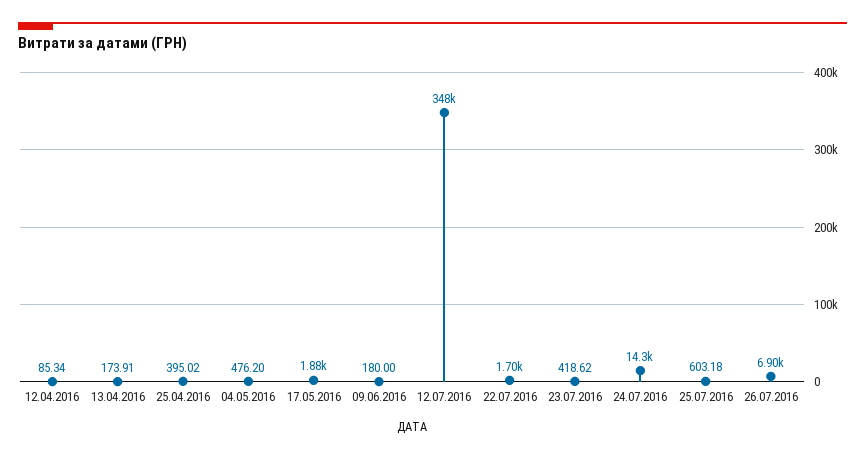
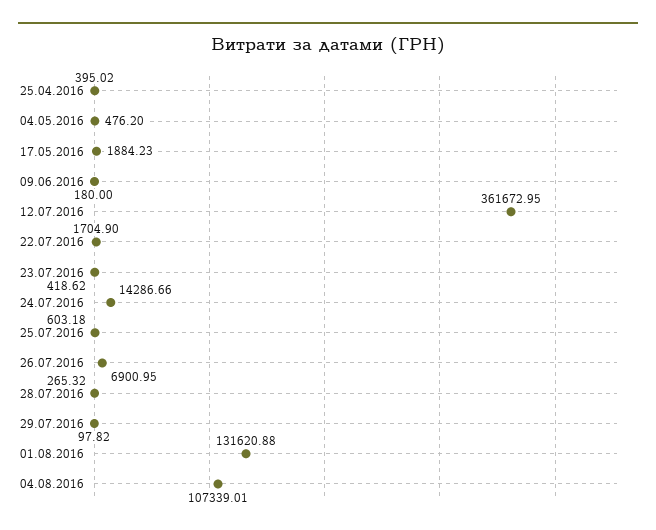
12.04.2016: 85.34 -> none
13.04.2016: 173.91 -> none
12.07.2016: 348000 -> 361672.95
28.07.2016: none -> 265.32
29.07.2016: none -> 97.82
01.08.2016: none -> 131620.88
04.08.2016: none -> 107339.01

